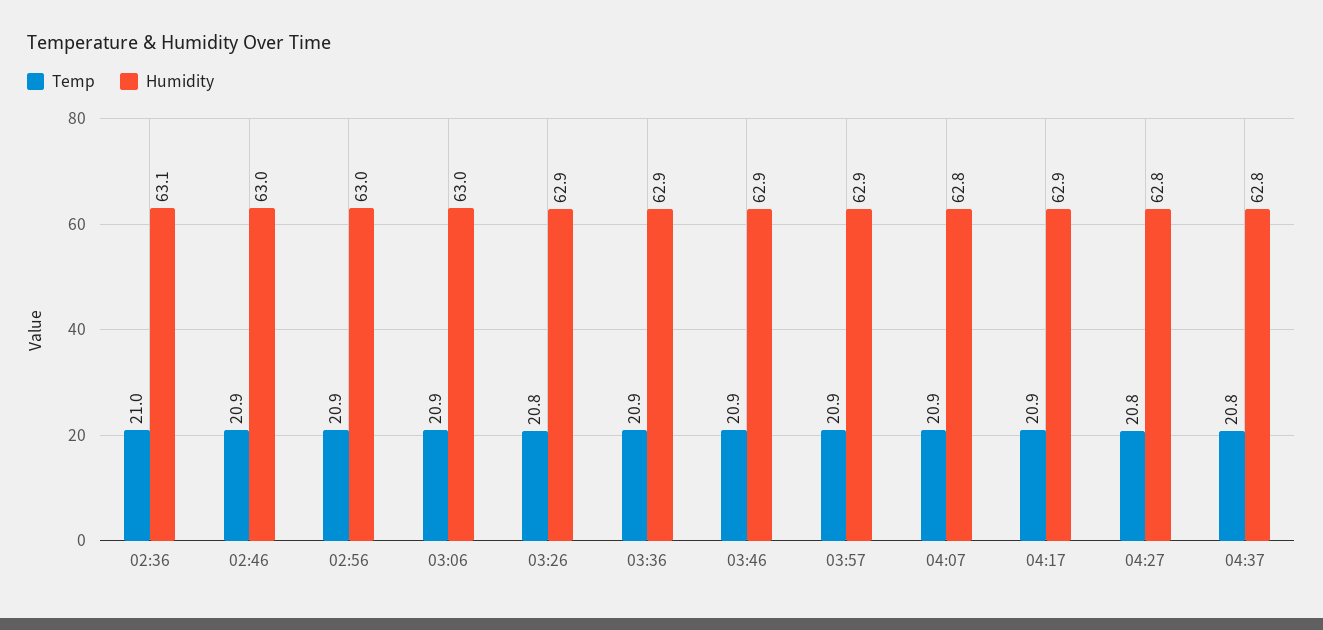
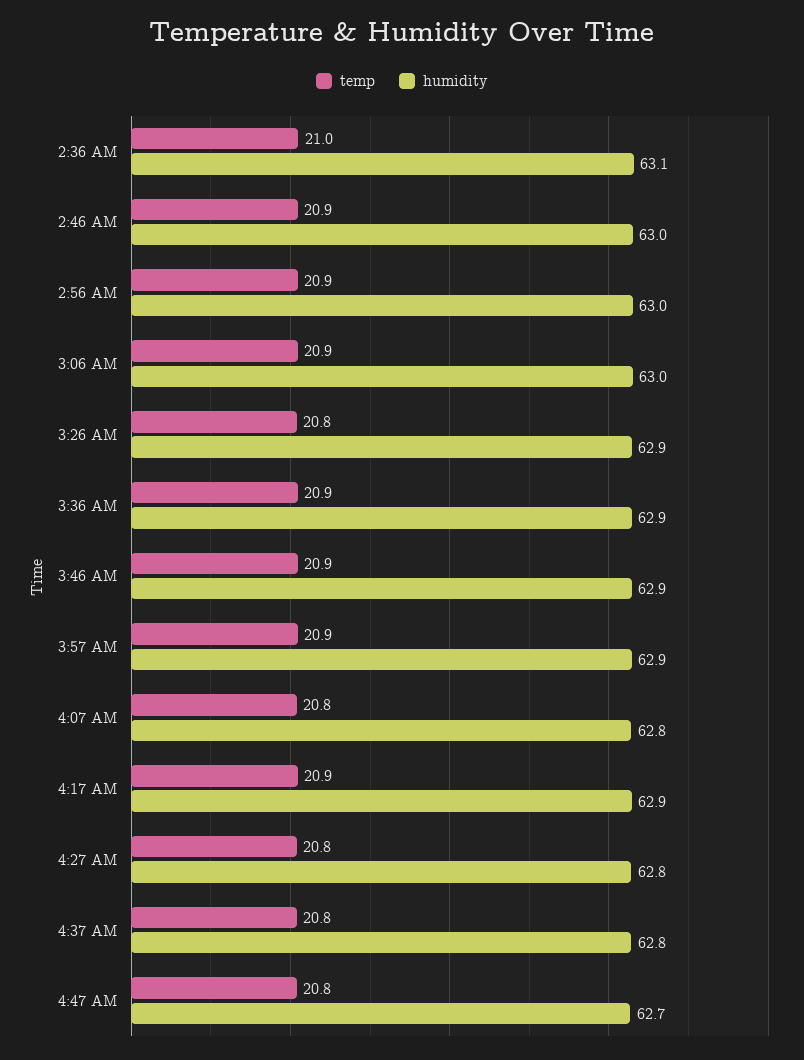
Temp, 04:07: 20.9 -> 20.8
Temp, 4:47 AM: none -> 20.8
Humidity, 4:47 AM: none -> 62.7

